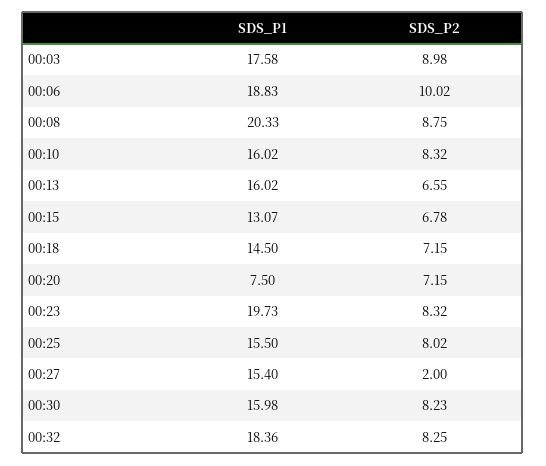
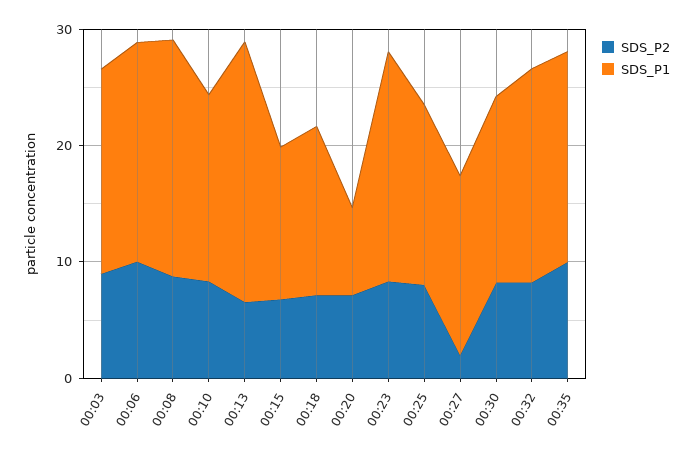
SDS_P1, 00:13: 16.02 -> 22
SDS_P2, 00:35: none -> 10
SDS_P1, 00:35: none -> 18

